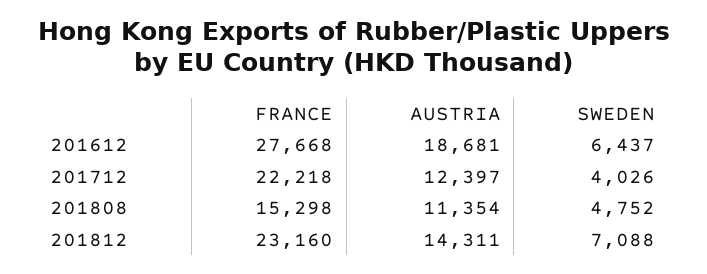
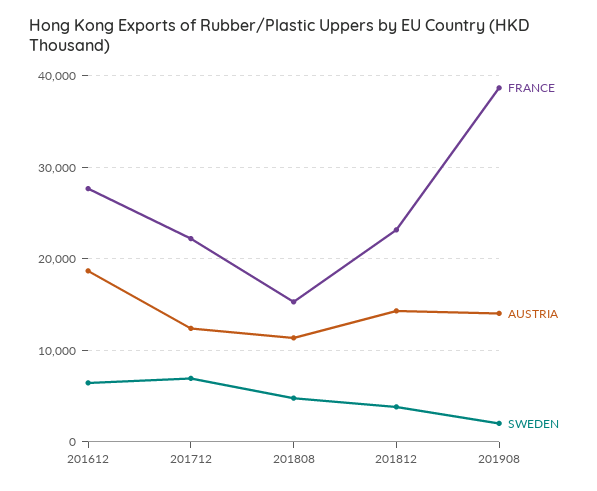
SWEDEN, 201712: 4026 -> 7000
SWEDEN, 201812: 7088 -> 4000
FRANCE, 201908: none -> 39000
AUSTRIA, 201908: none -> 14000
SWEDEN, 201908: none -> 2000

